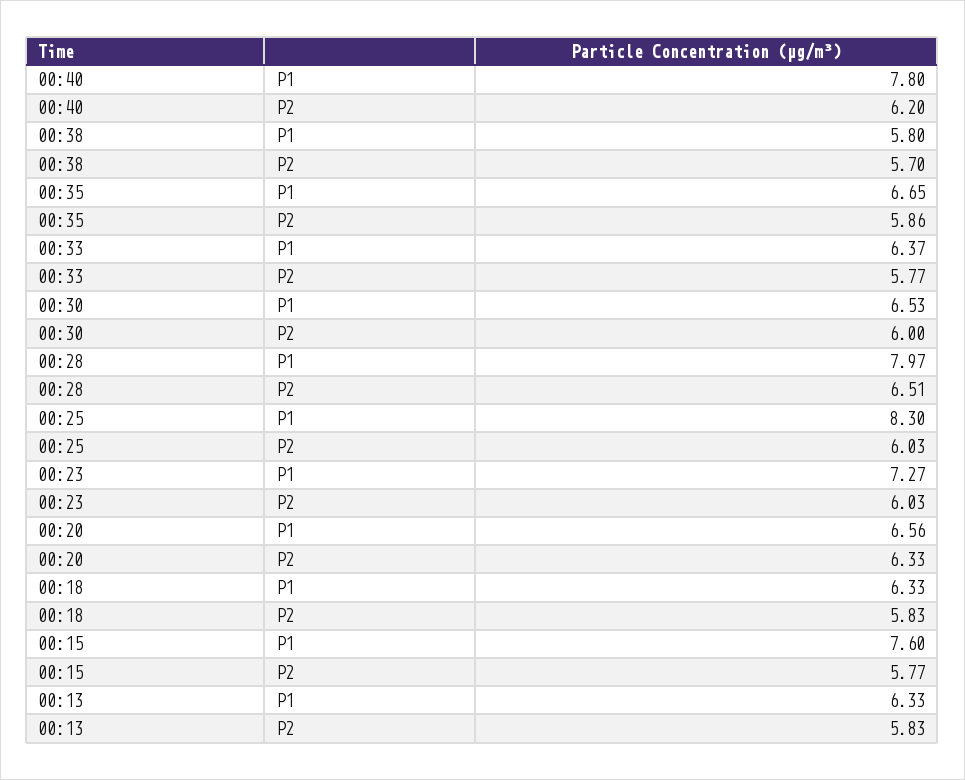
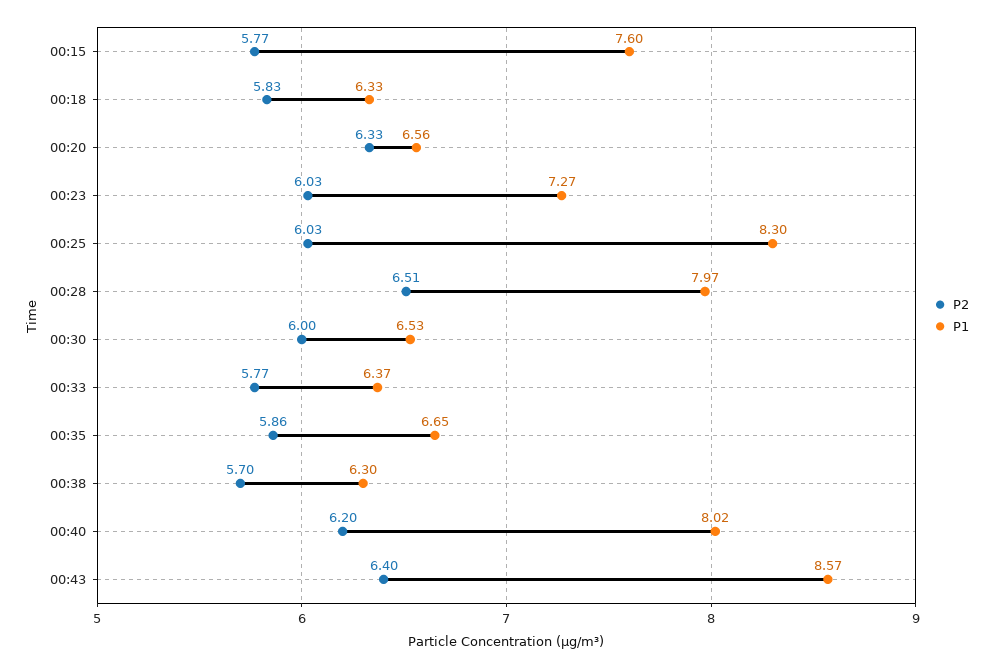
P1, 00:40: 7.8 -> 8.02
P1, 00:38: 5.8 -> 6.3
P1, 00:13: 6.33 -> none
P2, 00:13: 5.83 -> none
P2, 00:43: none -> 6.4
P1, 00:43: none -> 8.57

